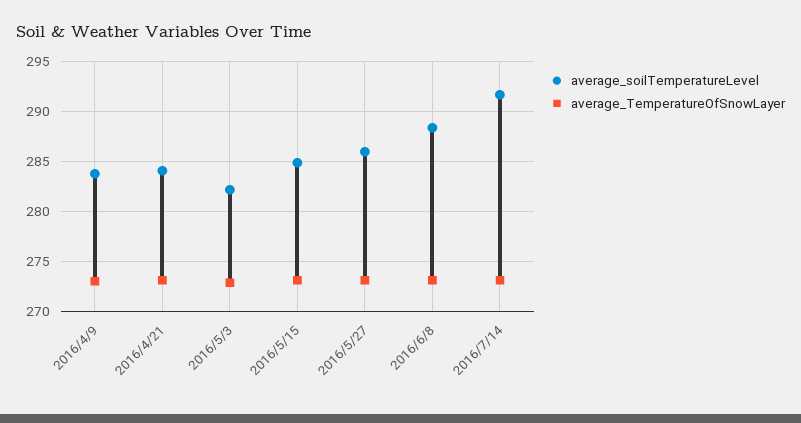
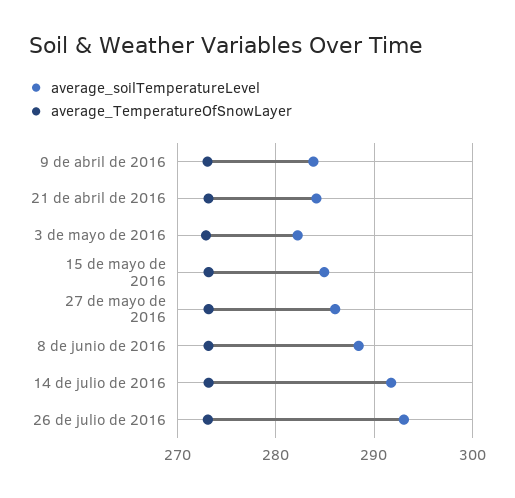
average_soilTemperatureLevel, 26 de julio de 2016: none -> 293
average_TemperatureOfSnowLayer, 26 de julio de 2016: none -> 273

